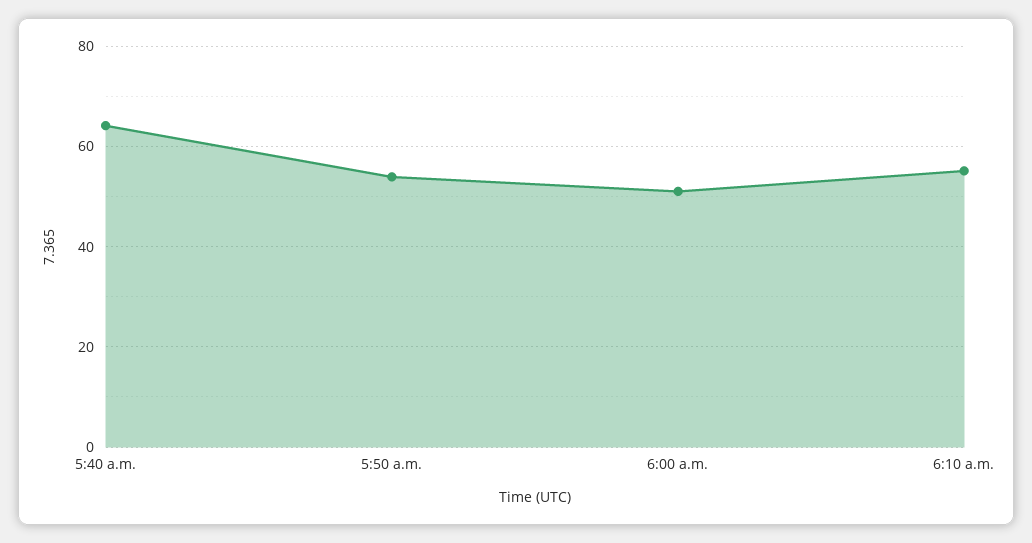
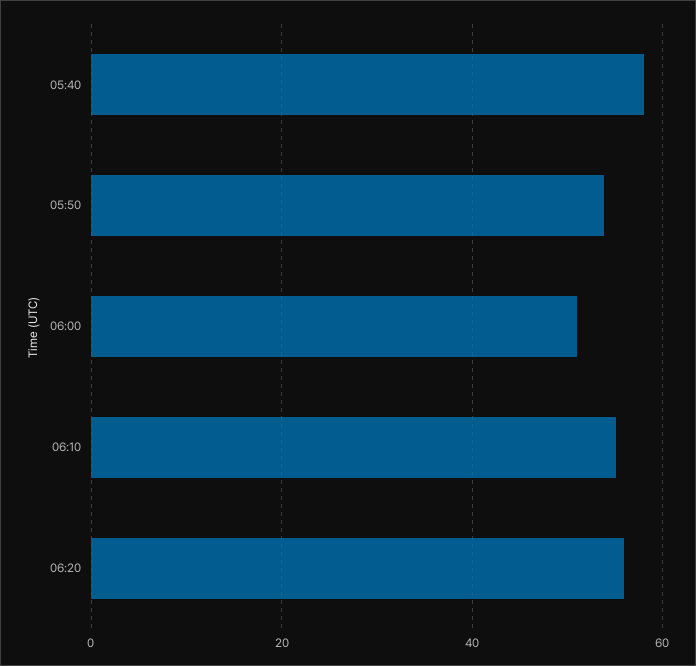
5:40 a.m.: 64 -> 58
06:20: none -> 56

